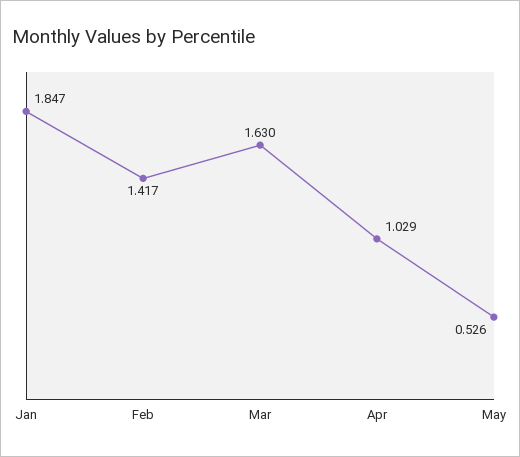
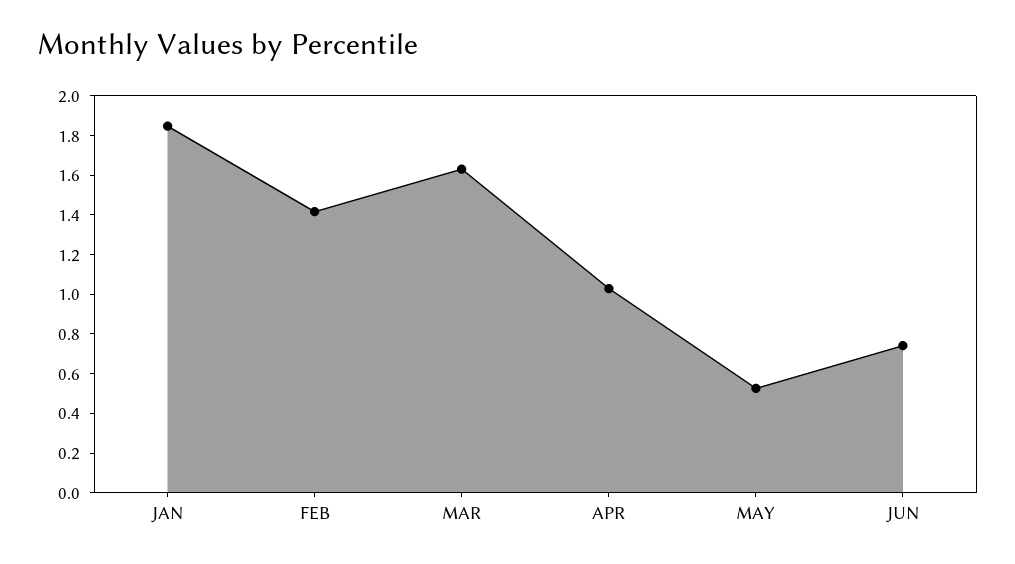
JUN: none -> 0.75

